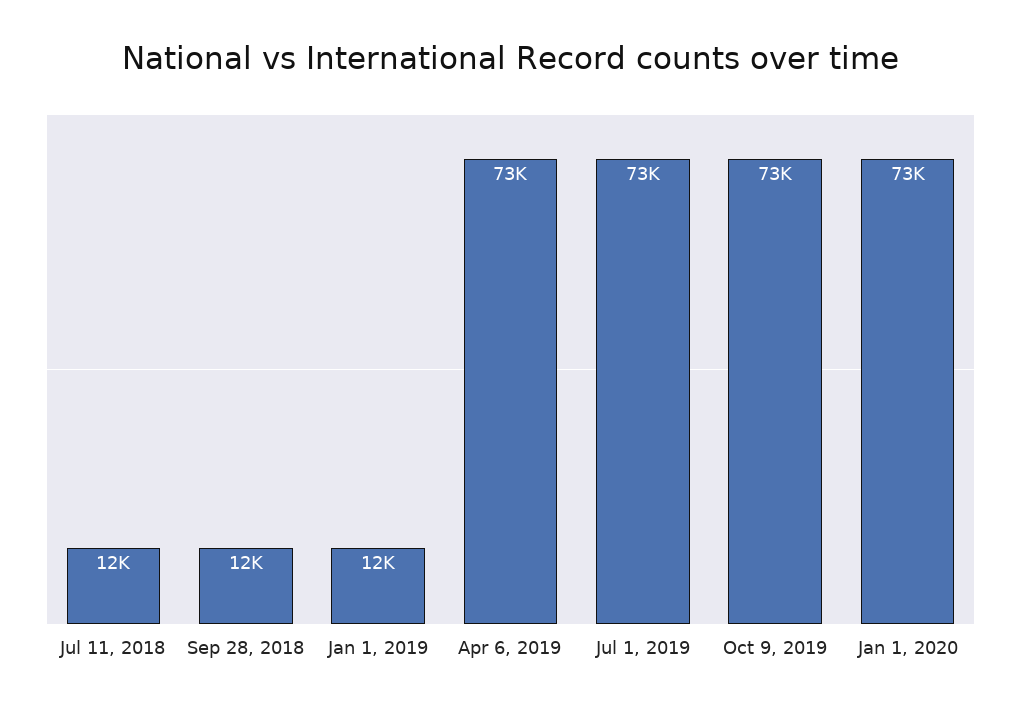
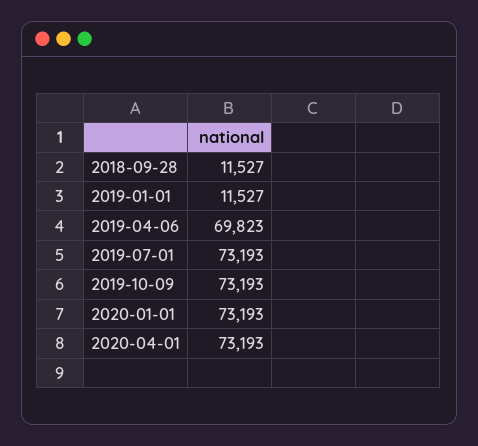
Jul 11, 2018: 12000 -> none
Apr 6, 2019: 73000 -> 69823
2020-04-01: none -> 73193

